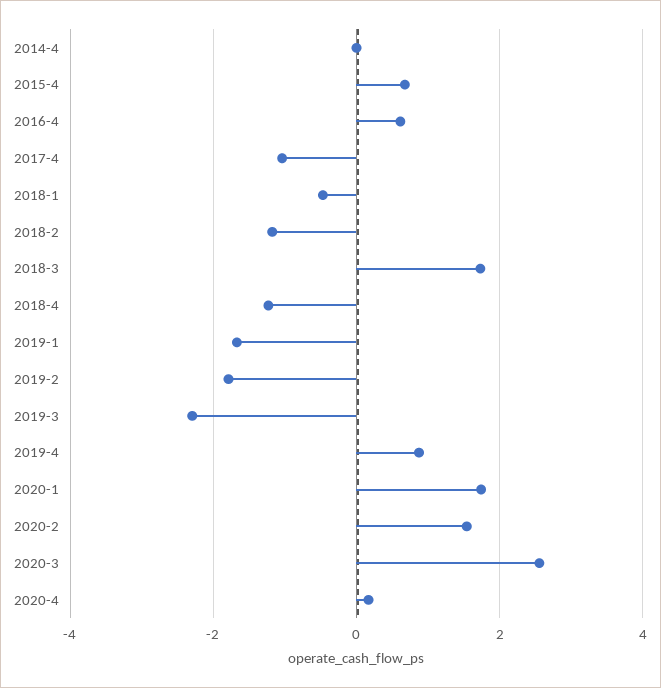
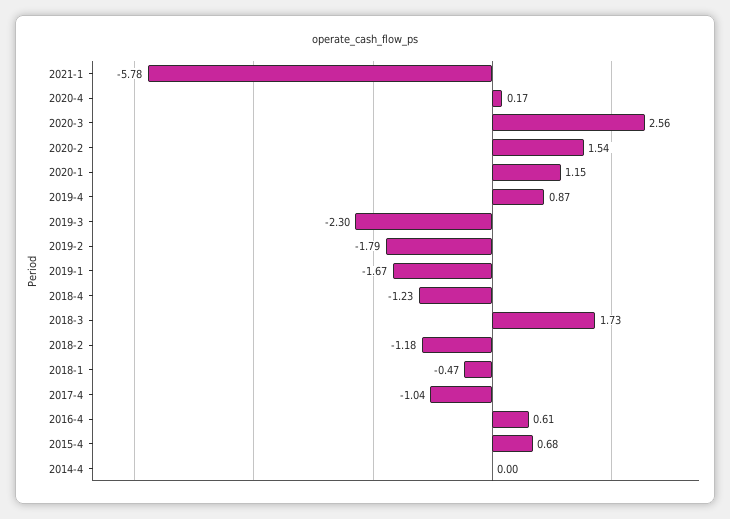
2020-1: 1.8 -> 1.15
2021-1: none -> -5.78

